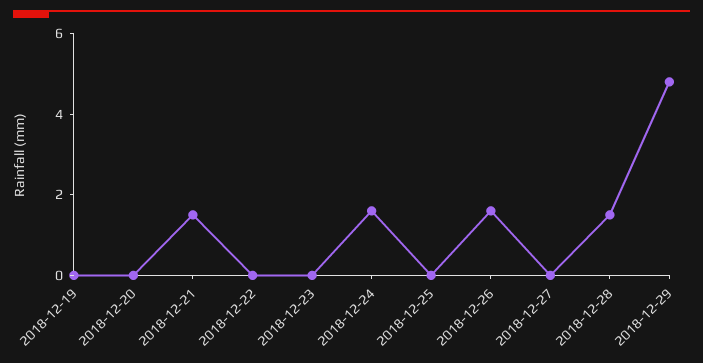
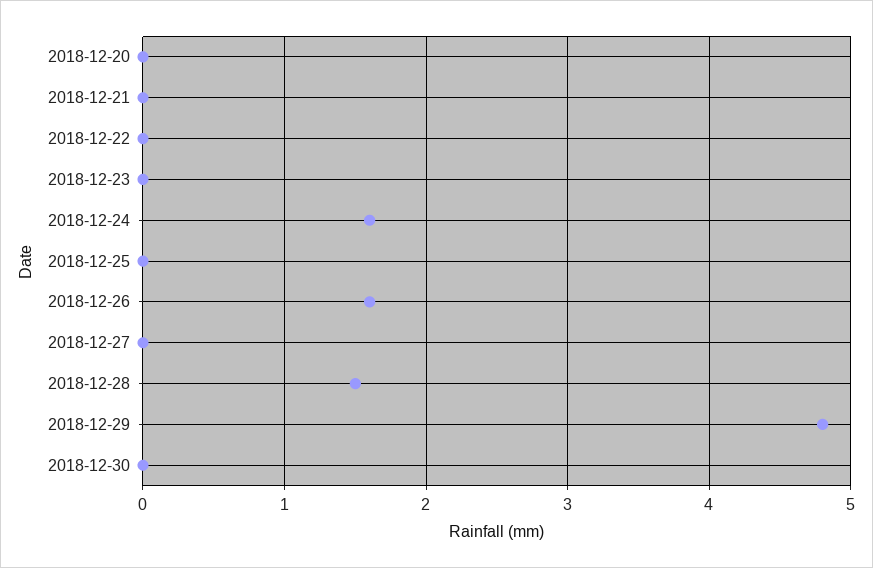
2018-12-19: 0 -> none
2018-12-21: 1.5 -> 0
2018-12-30: none -> 0

